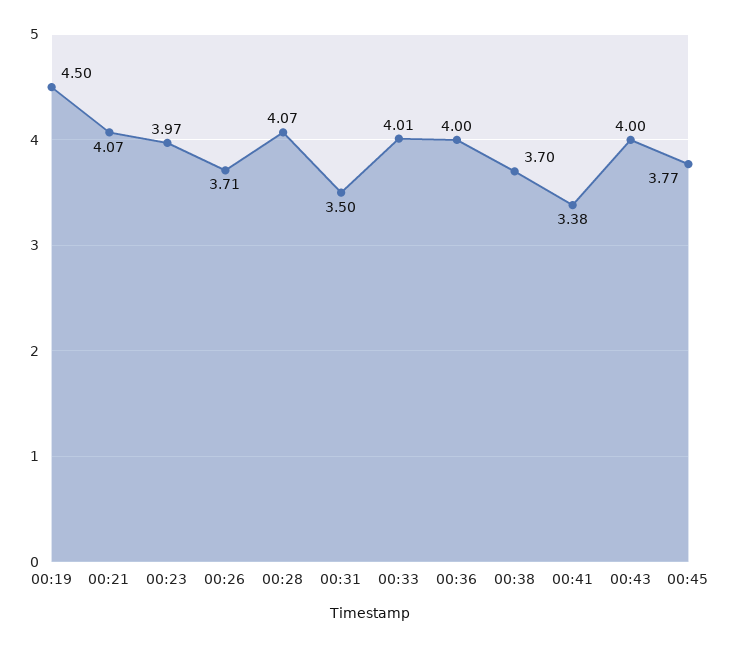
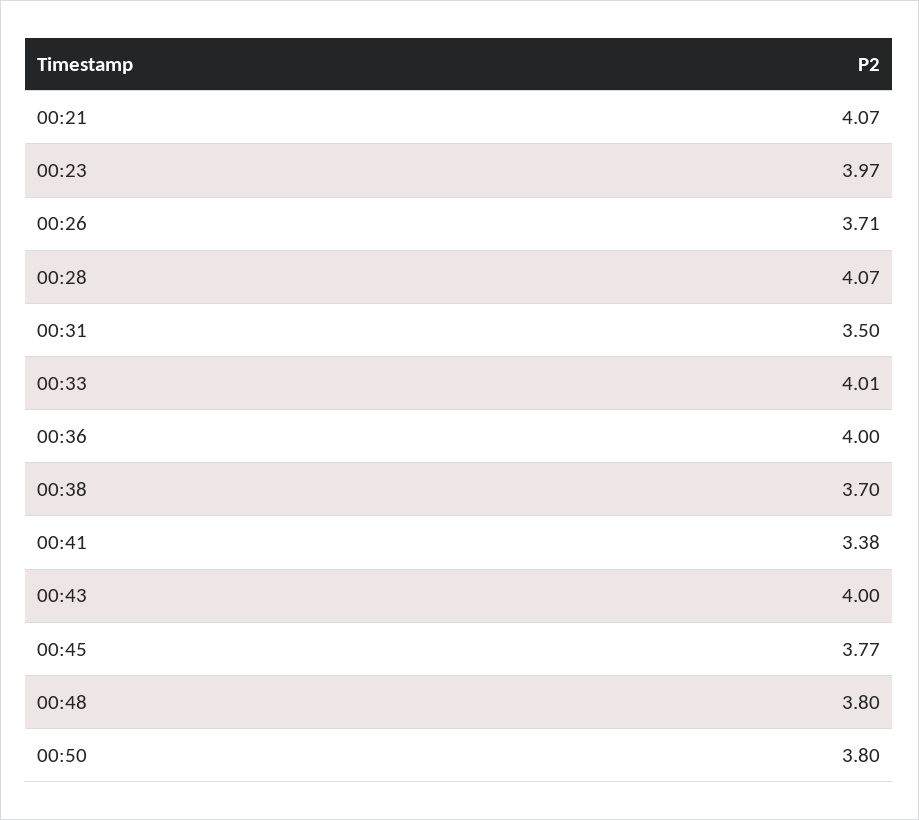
00:19: 4.5 -> none
00:48: none -> 3.8
00:50: none -> 3.8

